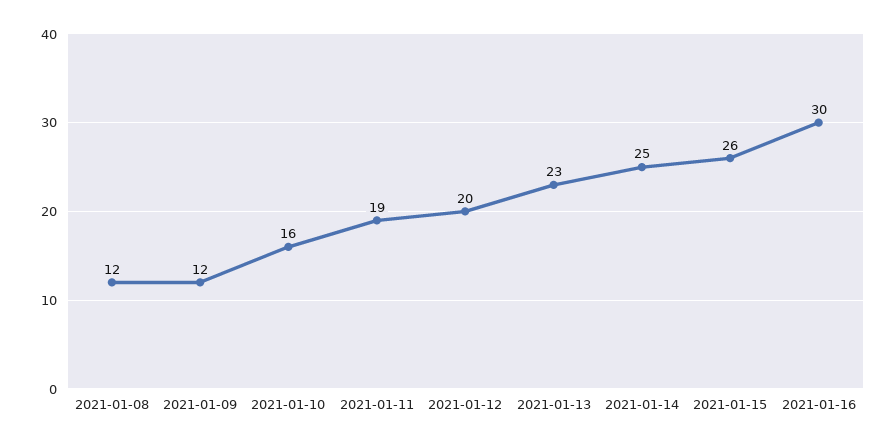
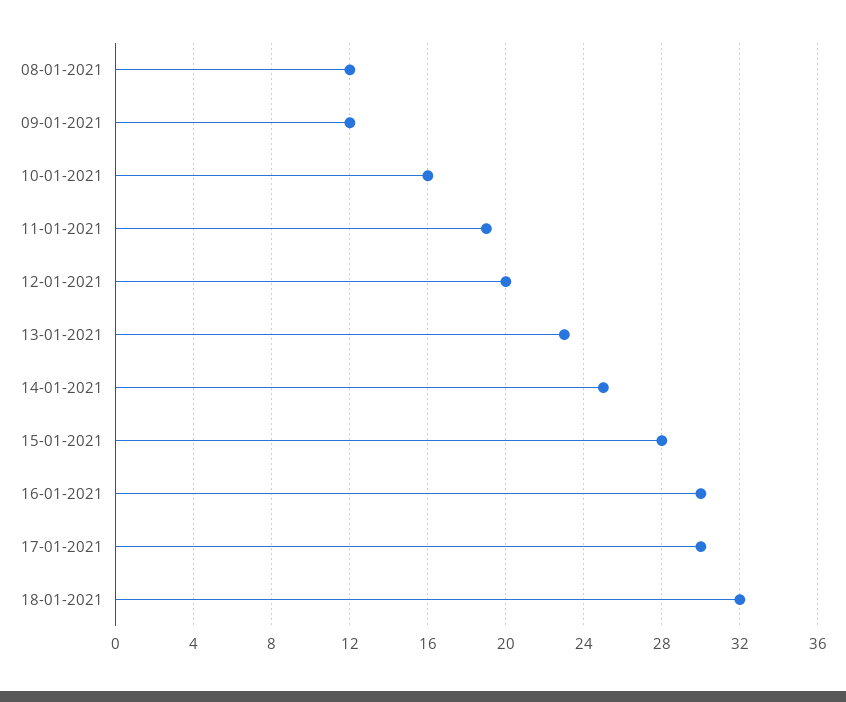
2021-01-15: 26 -> 28
17-01-2021: none -> 30
18-01-2021: none -> 32

